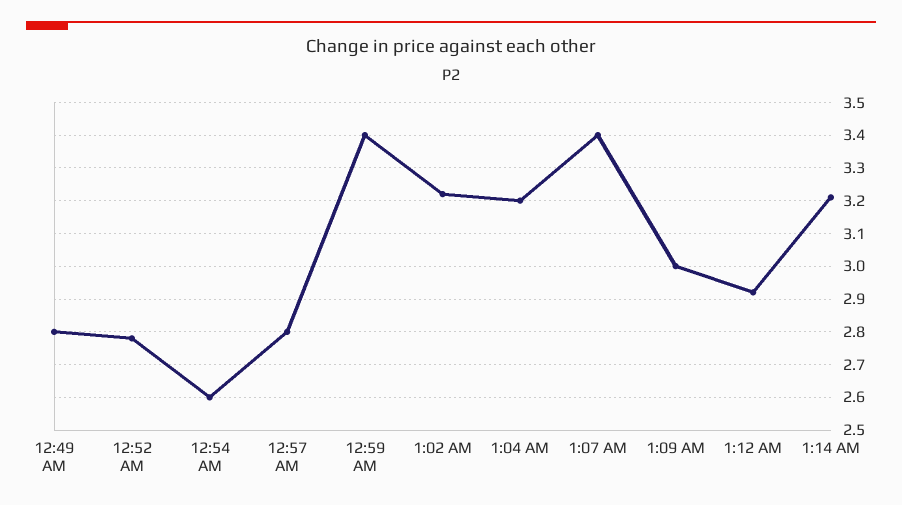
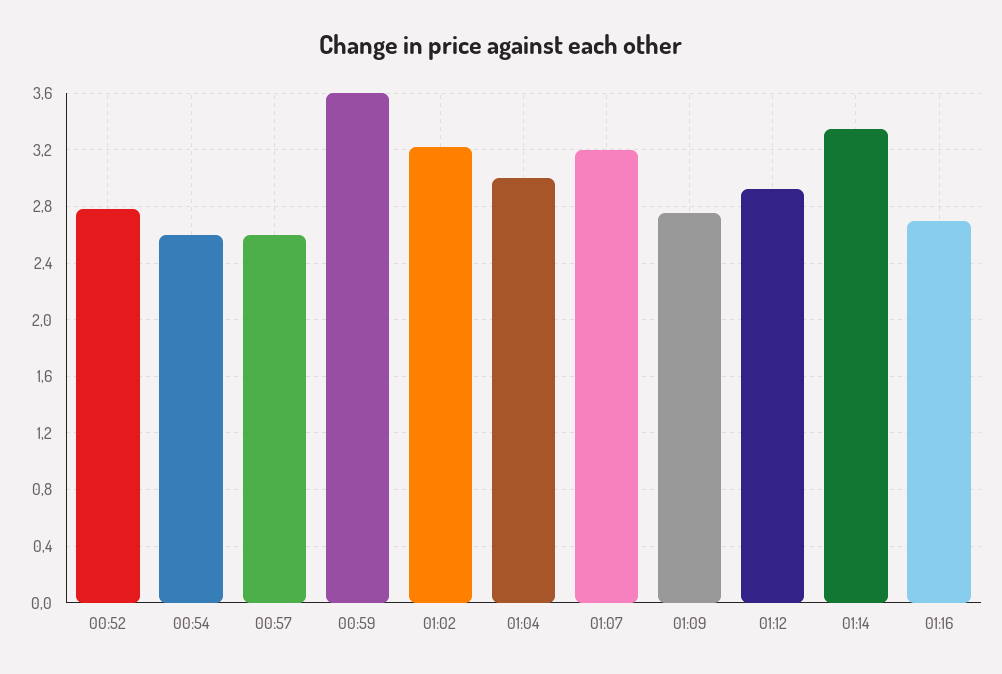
12:49 AM: 2.8 -> none
12:57 AM: 2.8 -> 2.6
12:59 AM: 3.4 -> 3.6
1:04 AM: 3.2 -> 3
1:07 AM: 3.4 -> 3.2
1:09 AM: 3 -> 2.75
1:14 AM: 3.2 -> 3.35
01:16: none -> 2.7

